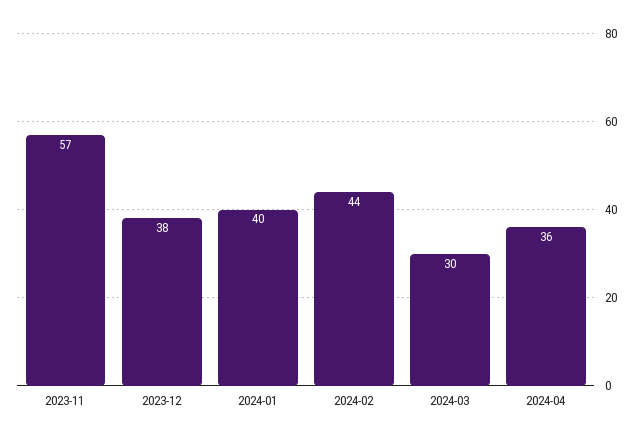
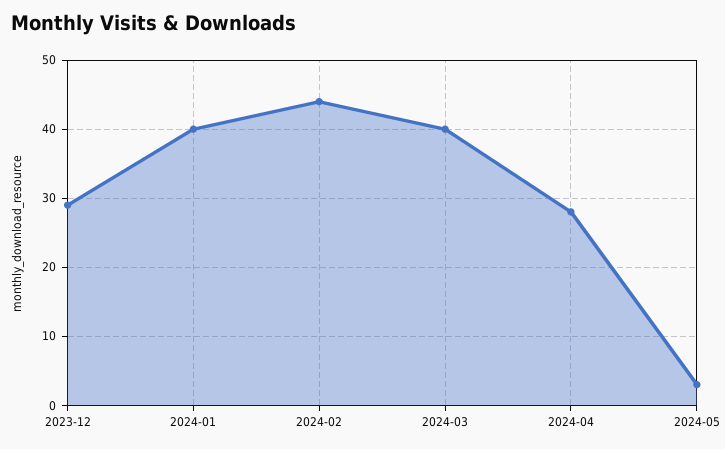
2023-11: 57 -> none
2023-12: 38 -> 29
2024-03: 30 -> 40
2024-04: 36 -> 28
2024-05: none -> 3

